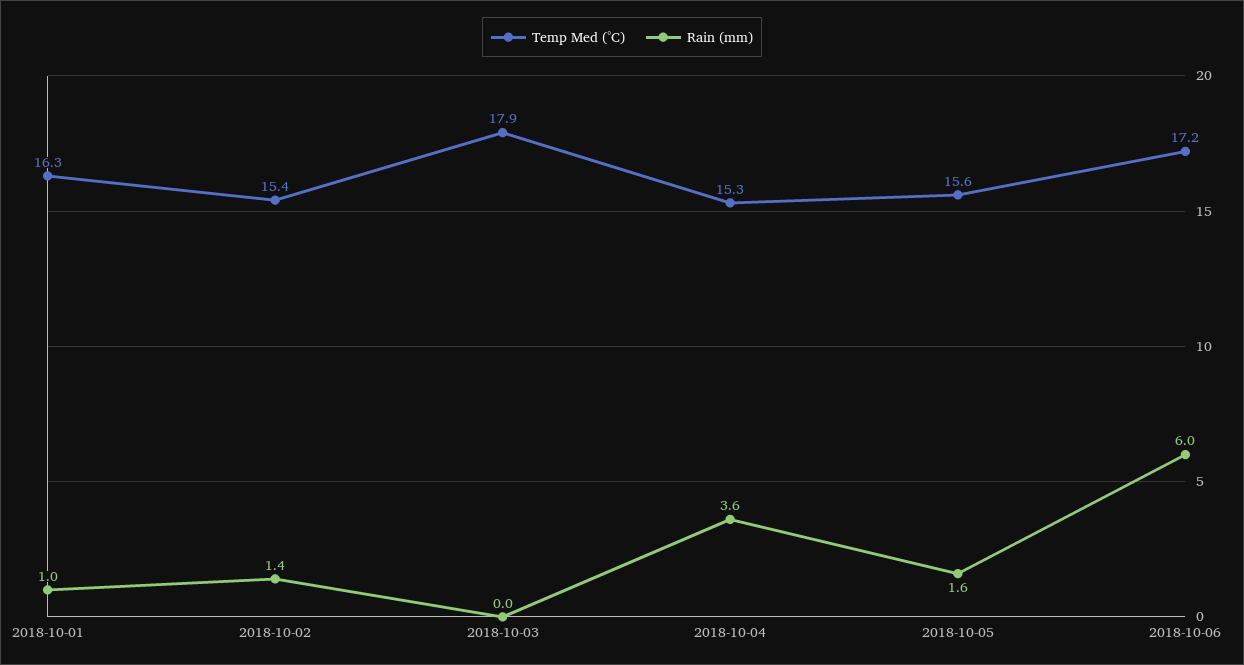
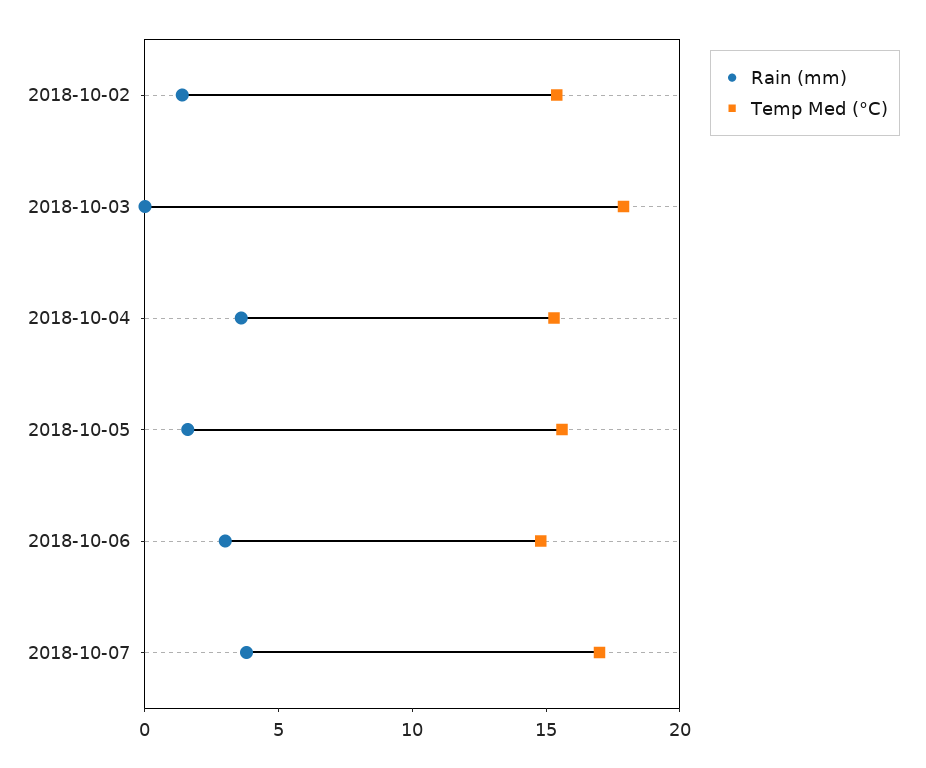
Temp Med (°C), 2018-10-01: 16.3 -> none
Rain (mm), 2018-10-01: 1 -> none
Temp Med (°C), 2018-10-06: 17.2 -> 15
Rain (mm), 2018-10-06: 6 -> 3
Rain (mm), 2018-10-07: none -> 4
Temp Med (°C), 2018-10-07: none -> 17

